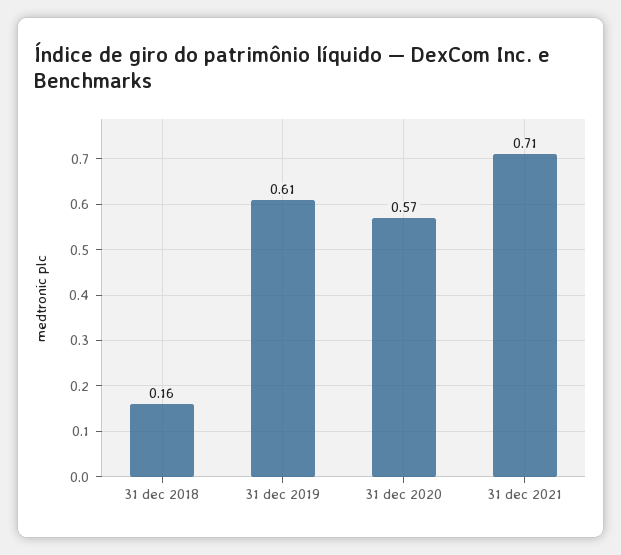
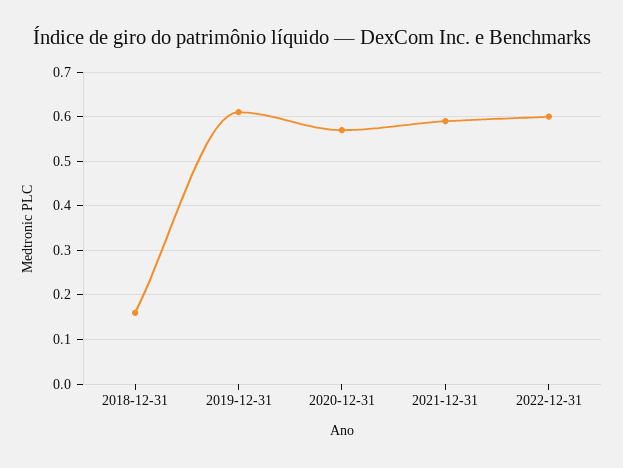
31 dec 2021: 0.71 -> 0.6
2022-12-31: none -> 0.6

